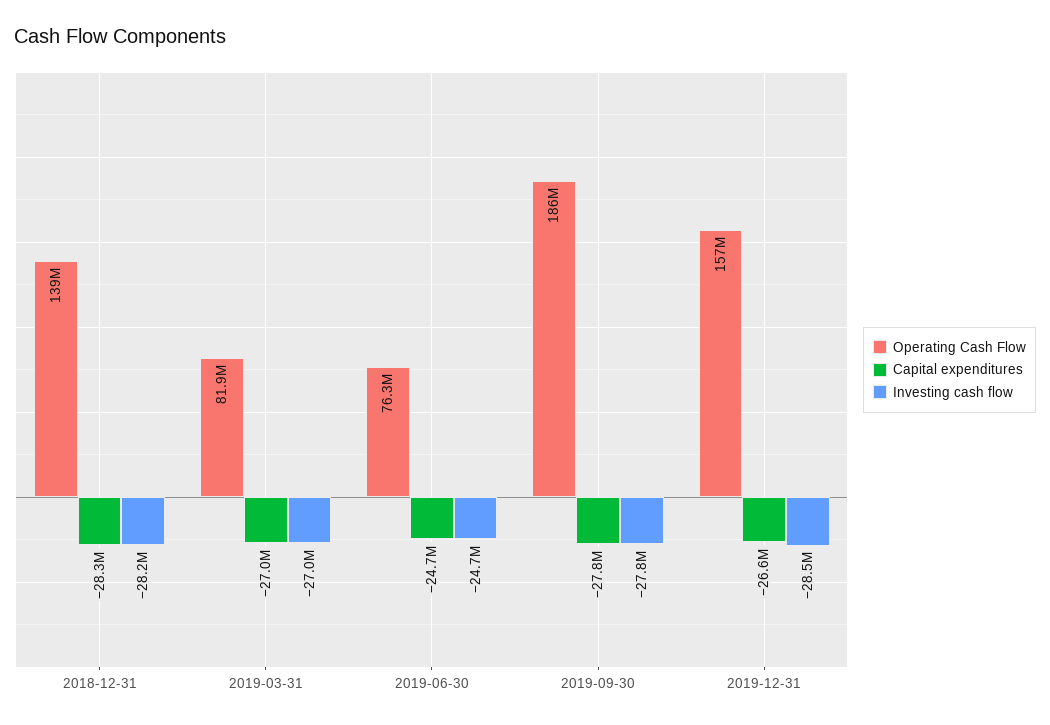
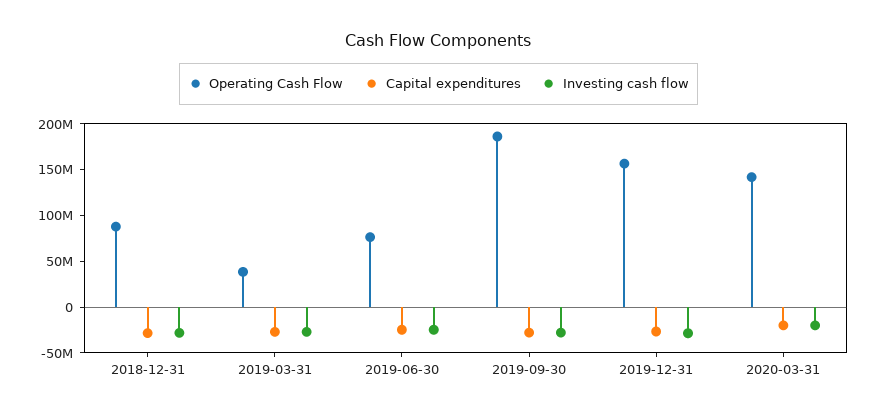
Operating Cash Flow, 2018-12-31: 139000000 -> 90000000
Operating Cash Flow, 2019-03-31: 81900000 -> 40000000
Operating Cash Flow, 2020-03-31: none -> 140000000
Capital expenditures, 2020-03-31: none -> -20000000
Investing cash flow, 2020-03-31: none -> -20000000

